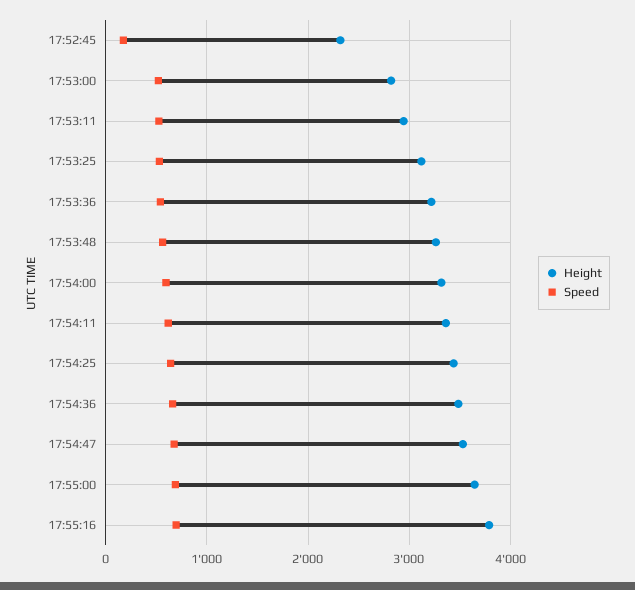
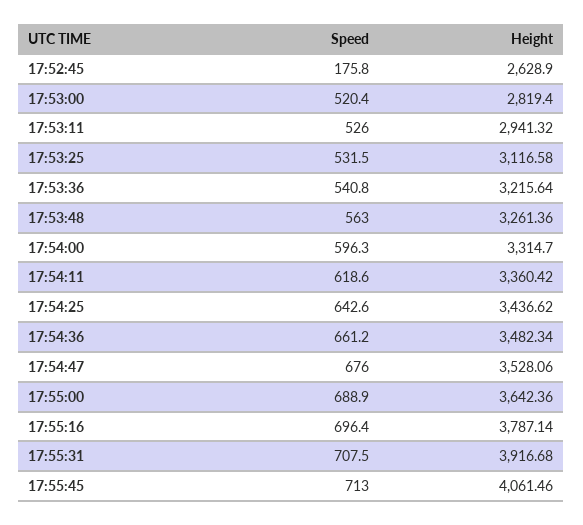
Height, 17:52:45: 2300 -> 2628.9
Speed, 17:55:31: none -> 707.5
Height, 17:55:31: none -> 3916.68
Speed, 17:55:45: none -> 713
Height, 17:55:45: none -> 4061.46

